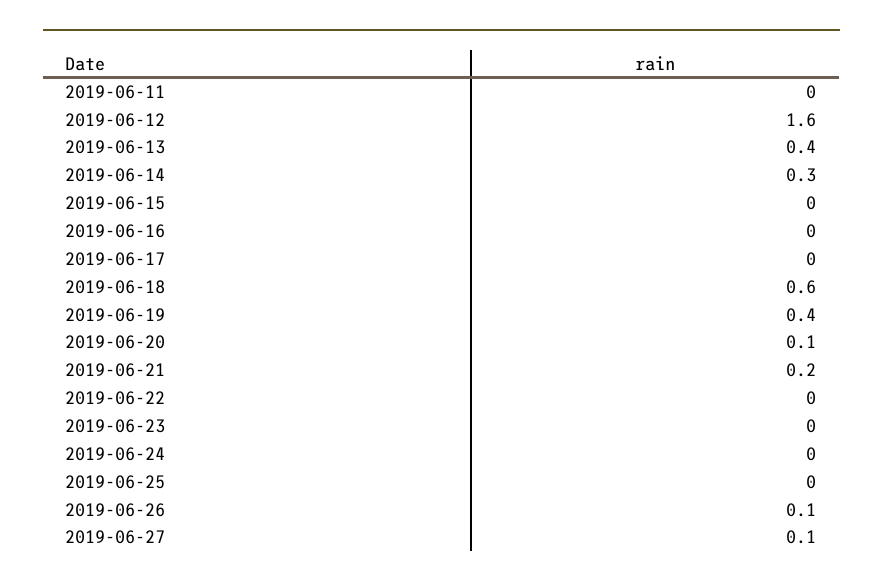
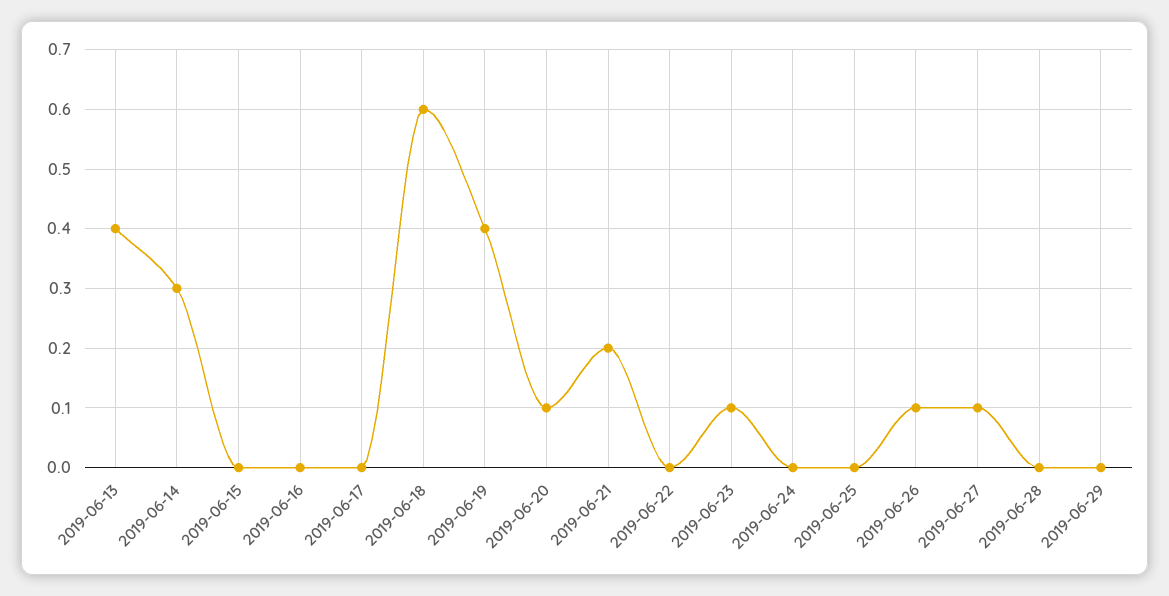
2019-06-11: 0 -> none
2019-06-12: 1.6 -> none
2019-06-23: 0 -> 0.1
2019-06-28: none -> 0
2019-06-29: none -> 0

